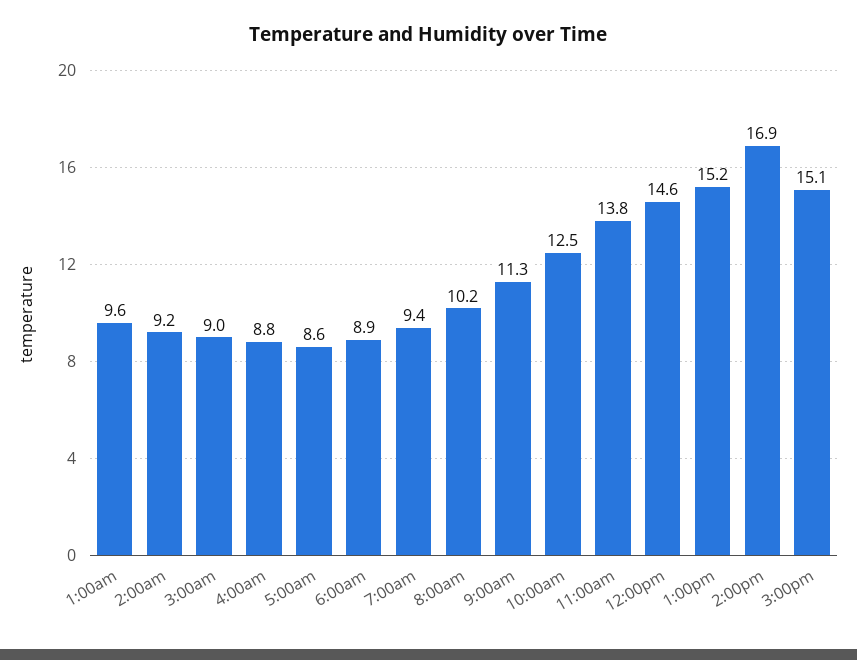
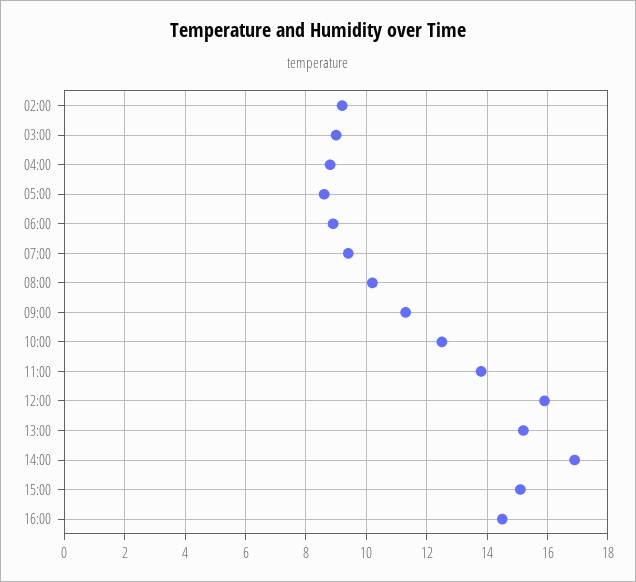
1:00am: 9.6 -> none
12:00pm: 14.6 -> 16
16:00: none -> 14.5

